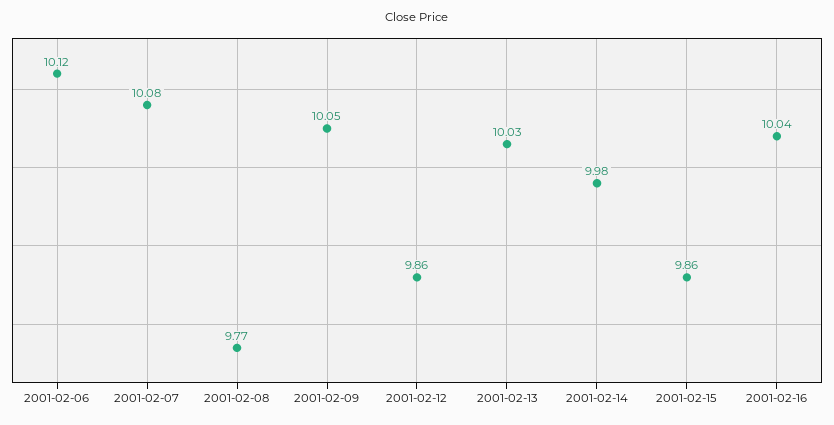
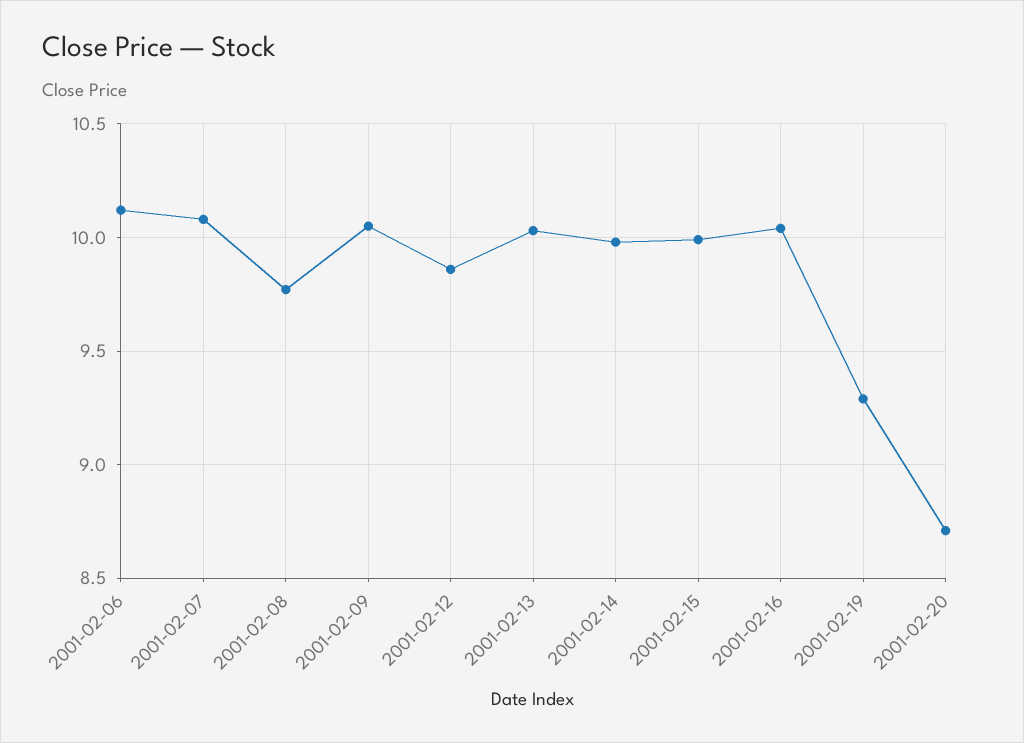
2001-02-15: 9.86 -> 10
2001-02-19: none -> 9.3
2001-02-20: none -> 8.7

